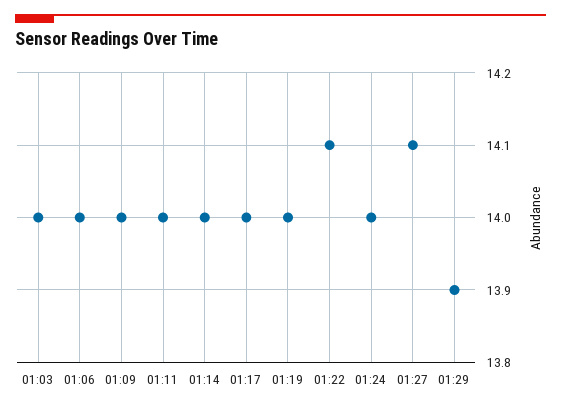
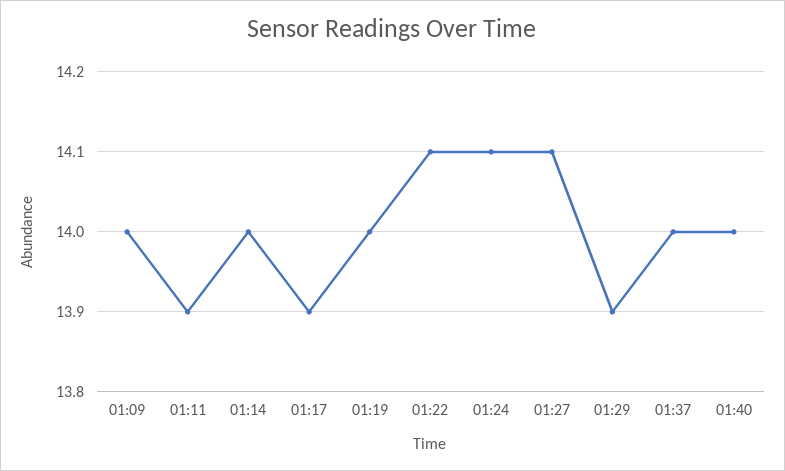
01:03: 14 -> none
01:06: 14 -> none
01:11: 14 -> 13.9
01:17: 14 -> 13.9
01:24: 14 -> 14.1
01:37: none -> 14
01:40: none -> 14

